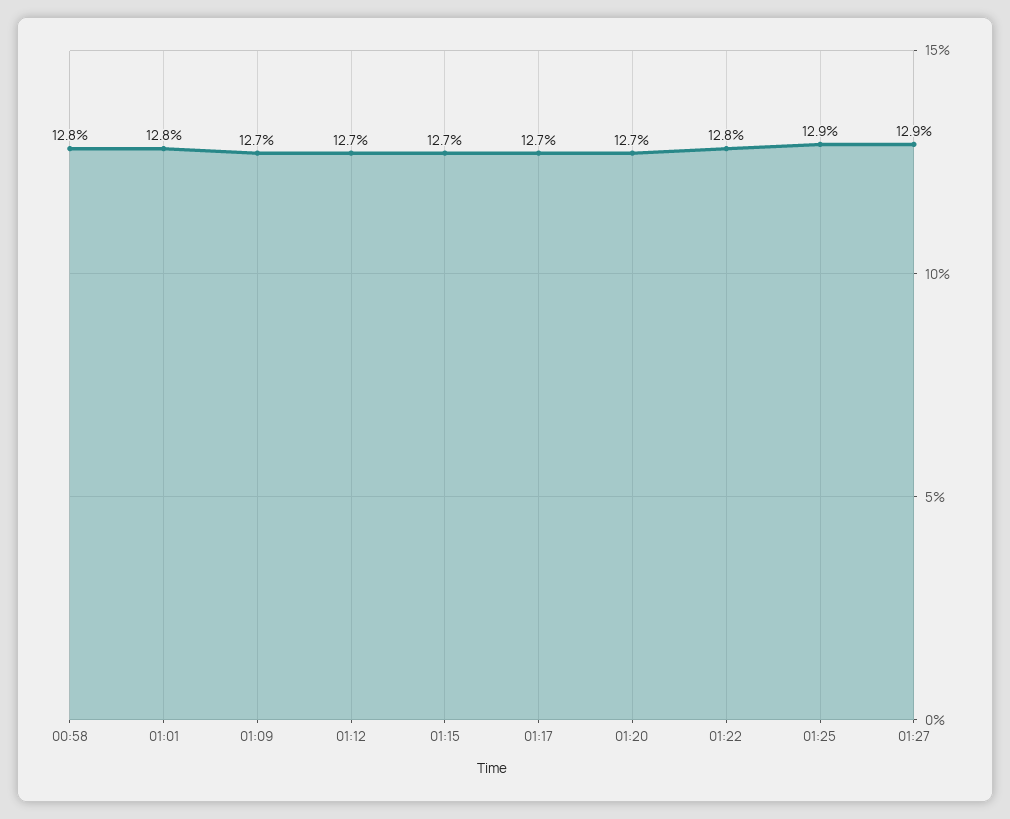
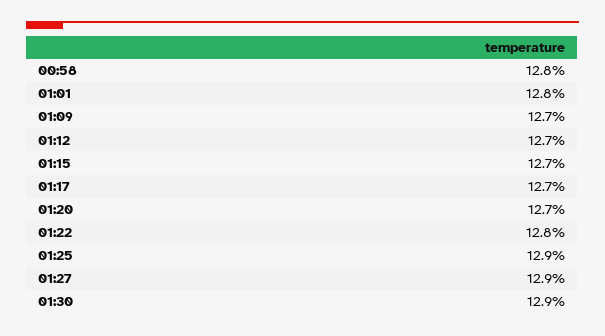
01:30: none -> 12.9

